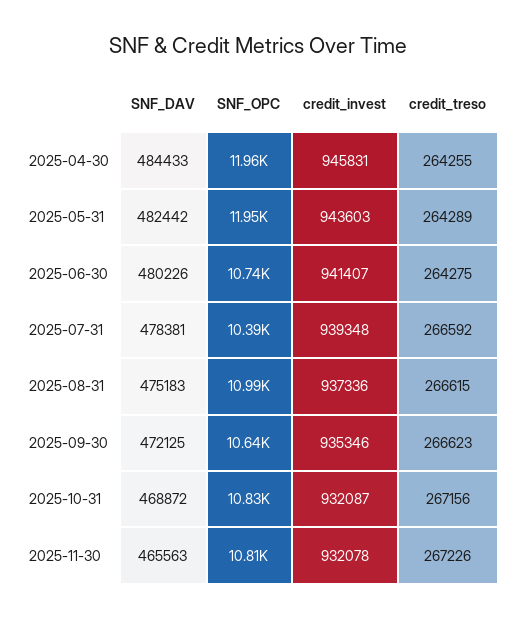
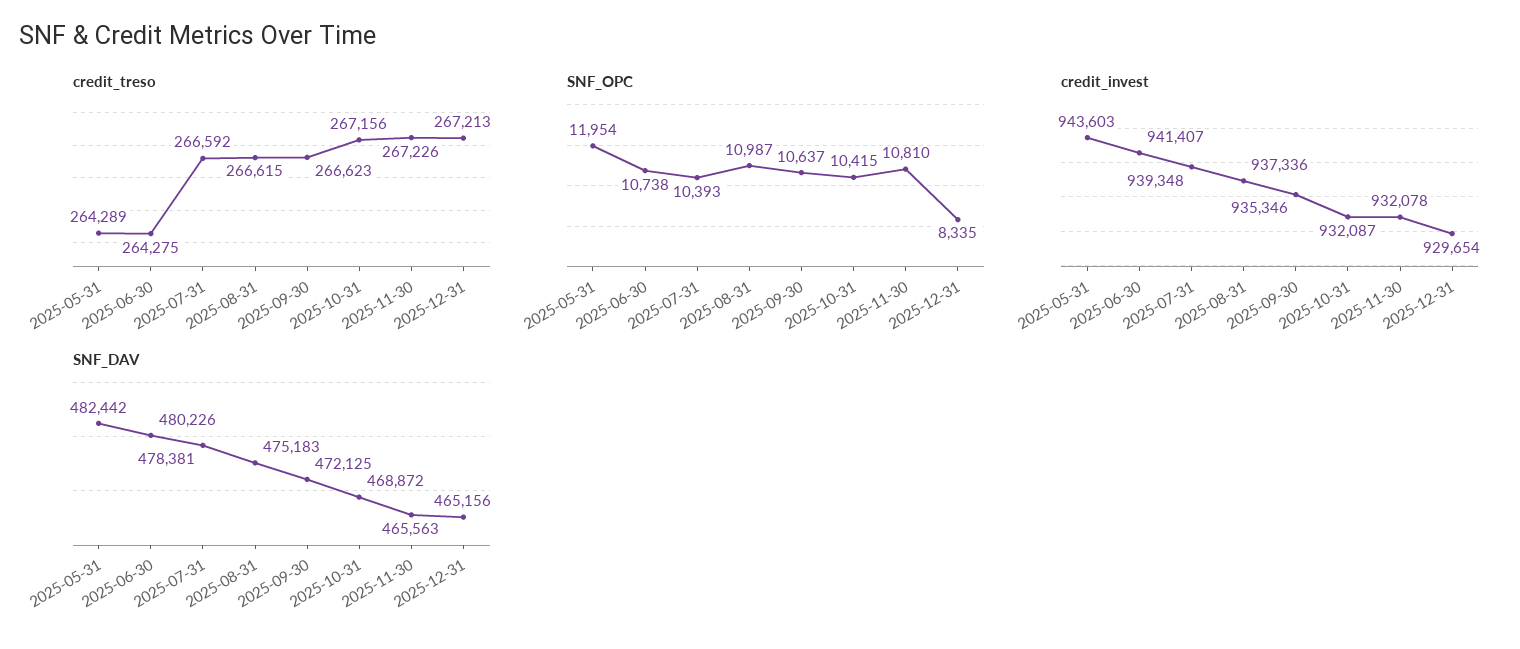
SNF_DAV, 2025-04-30: 484433 -> none
SNF_OPC, 2025-04-30: 11960 -> none
credit_invest, 2025-04-30: 945831 -> none
credit_treso, 2025-04-30: 264255 -> none
SNF_OPC, 2025-10-31: 10830 -> 10415
credit_treso, 2025-12-31: none -> 267213
SNF_OPC, 2025-12-31: none -> 8335
credit_invest, 2025-12-31: none -> 929654
SNF_DAV, 2025-12-31: none -> 465156

